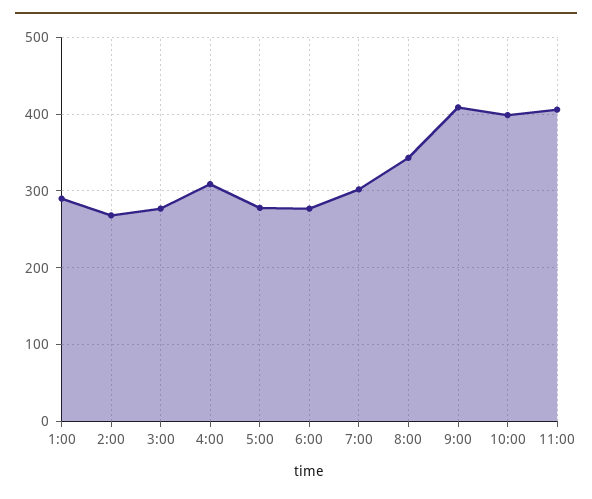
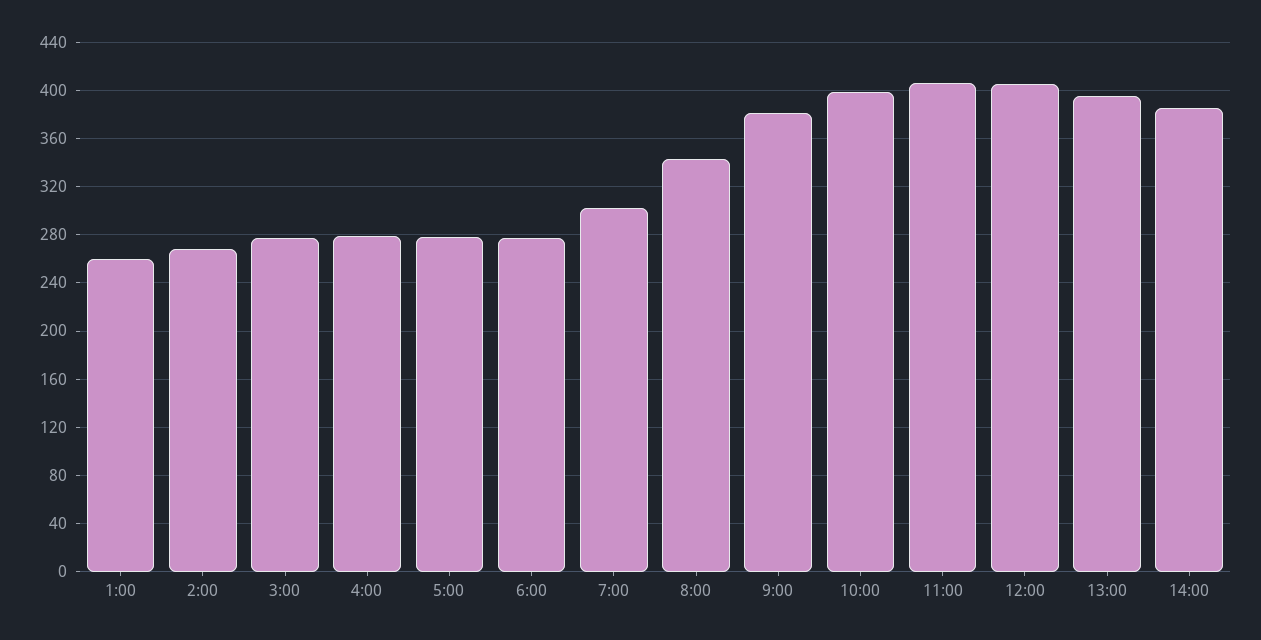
1:00: 290 -> 260
4:00: 310 -> 280
9:00: 410 -> 380
12:00: none -> 405
13:00: none -> 395
14:00: none -> 385

